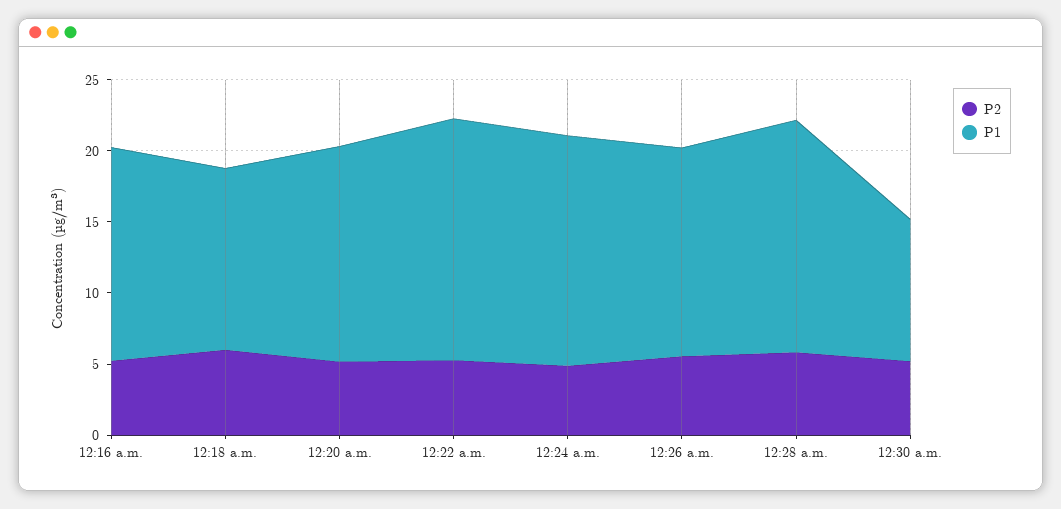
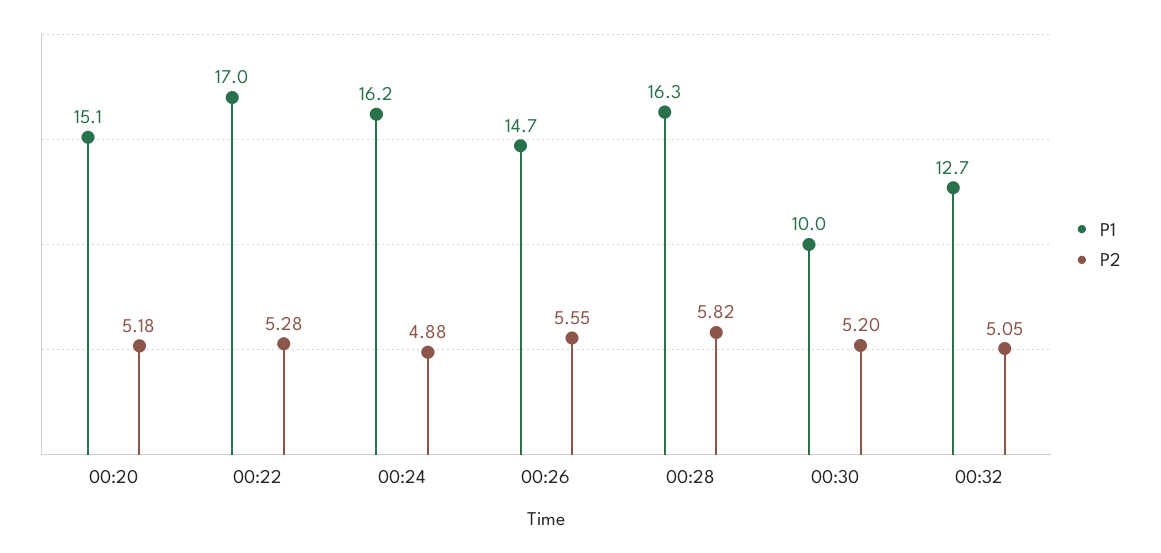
P2, 12:16 a.m.: 5 -> none
P1, 12:16 a.m.: 15 -> none
P2, 12:18 a.m.: 6 -> none
P1, 12:18 a.m.: 13 -> none
P1, 00:32: none -> 12.7
P2, 00:32: none -> 5.05

